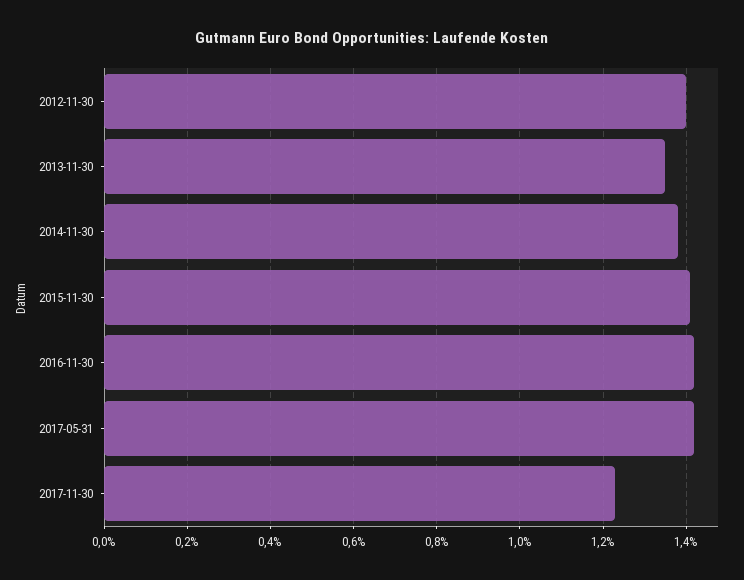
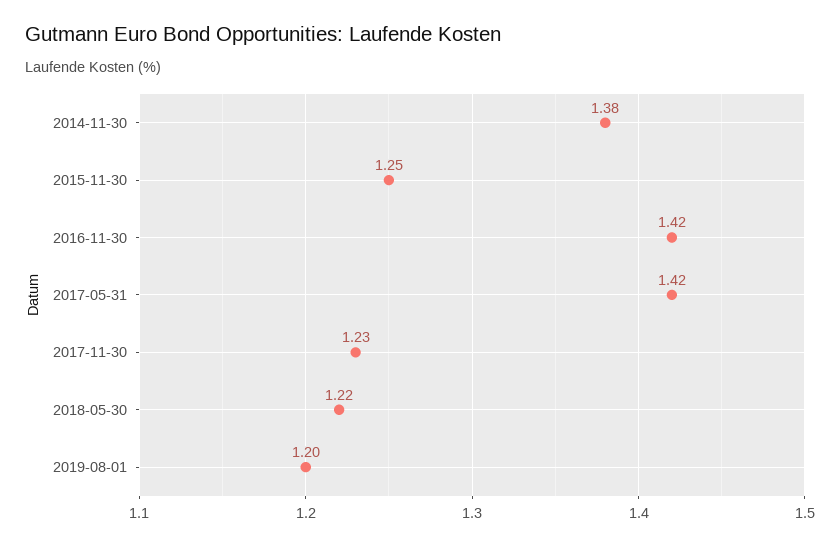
2012-11-30: 1.4 -> none
2013-11-30: 1.35 -> none
2015-11-30: 1.4 -> 1.25
2018-05-30: none -> 1.22
2019-08-01: none -> 1.2

